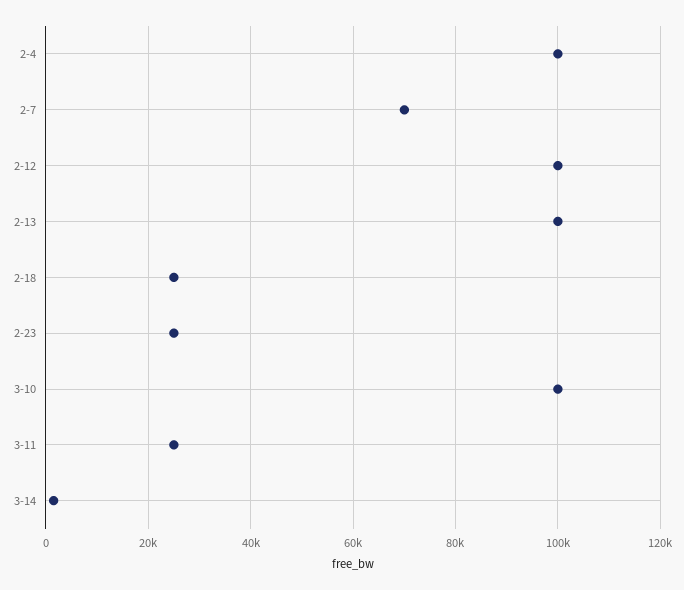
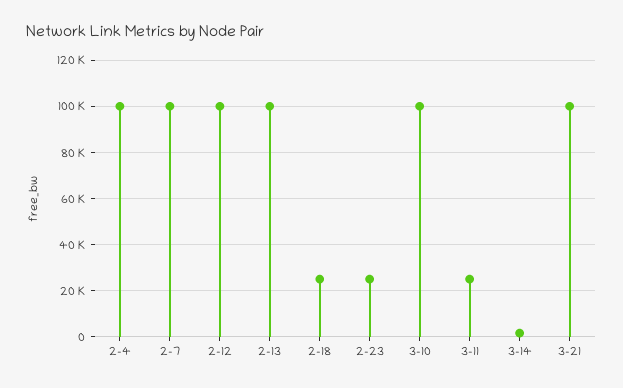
2-7: 70000 -> 100000
3-21: none -> 100000

